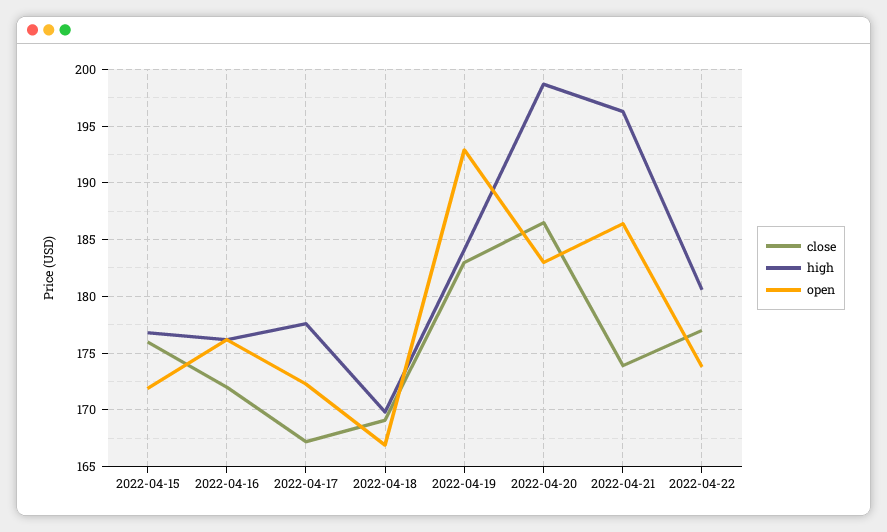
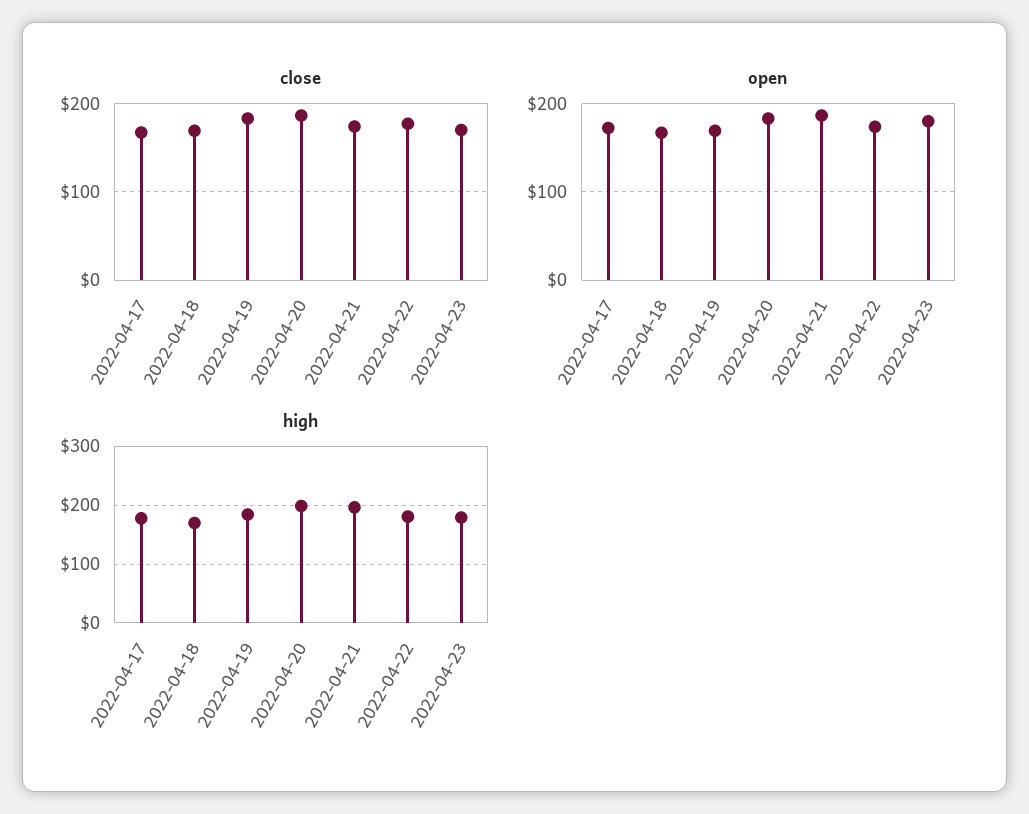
close, 2022-04-15: 176 -> none
high, 2022-04-15: 177 -> none
open, 2022-04-15: 172 -> none
close, 2022-04-16: 172 -> none
high, 2022-04-16: 176 -> none
open, 2022-04-16: 176 -> none
open, 2022-04-19: 193 -> 170
close, 2022-04-23: none -> 170
open, 2022-04-23: none -> 180
high, 2022-04-23: none -> 180

